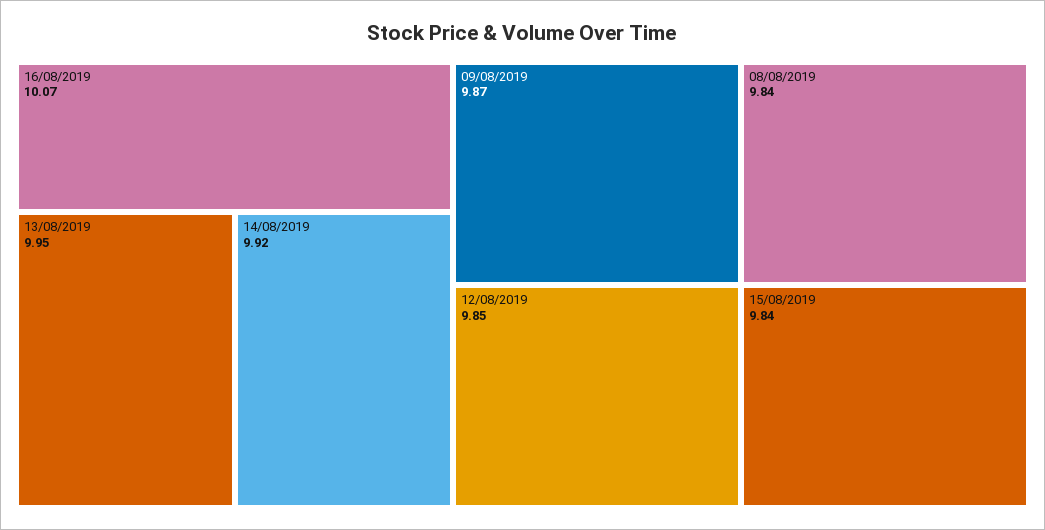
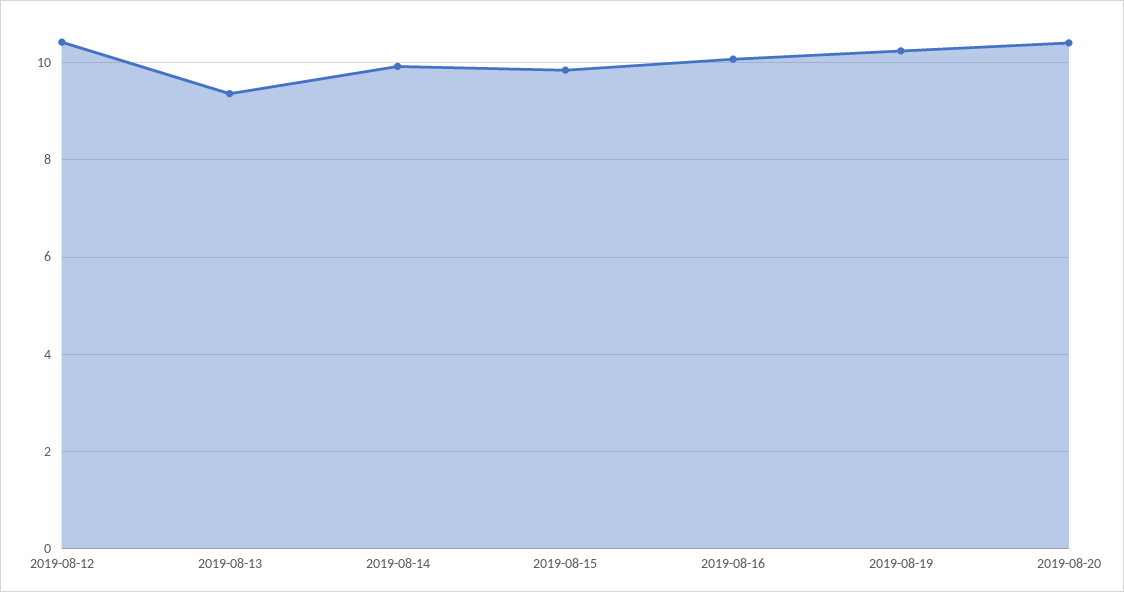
13/08/2019: 9.95 -> 9.4
09/08/2019: 9.87 -> none
12/08/2019: 9.85 -> 10.4
08/08/2019: 9.84 -> none
2019-08-19: none -> 10.2
2019-08-20: none -> 10.4

